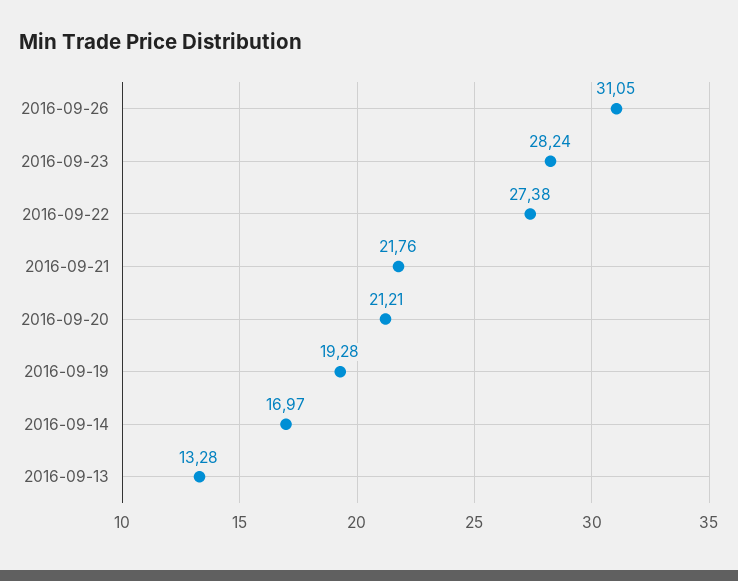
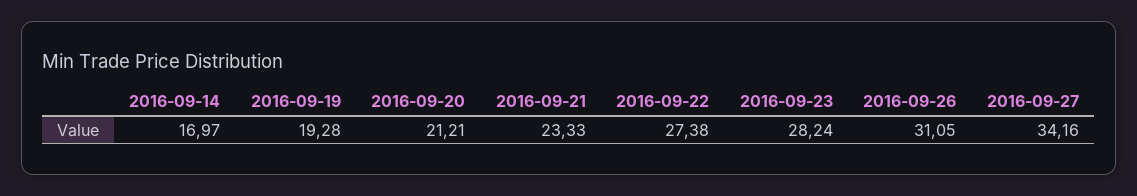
2016-09-21: 21.76 -> 23.33
2016-09-13: 13.28 -> none
2016-09-27: none -> 34.16

